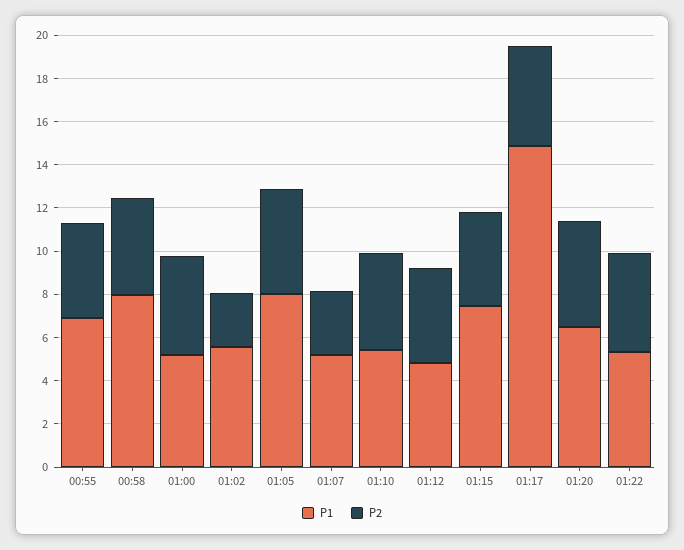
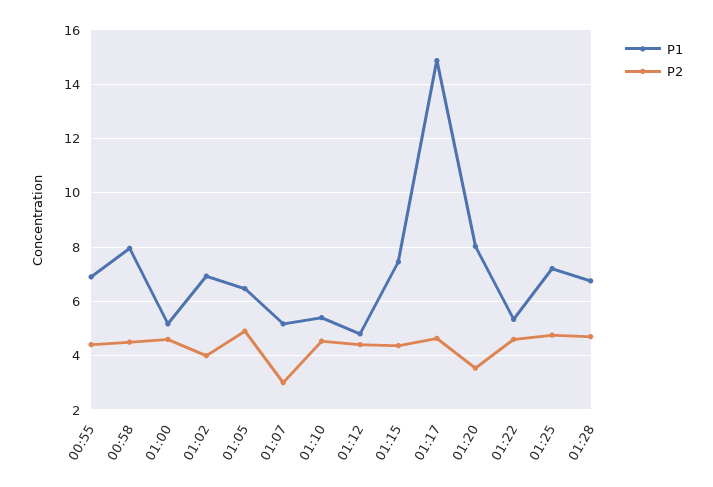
P1, 01:02: 5.5 -> 7
P2, 01:02: 2.5 -> 4
P1, 01:05: 8 -> 6.5
P1, 01:20: 6.5 -> 8
P2, 01:20: 5 -> 3.5
P1, 01:25: none -> 7.25
P2, 01:25: none -> 4.75
P1, 01:28: none -> 6.75
P2, 01:28: none -> 4.75

